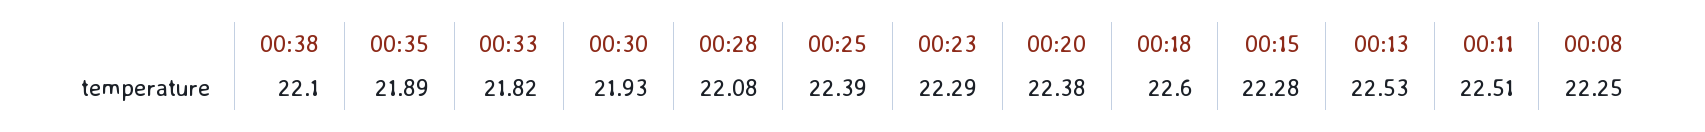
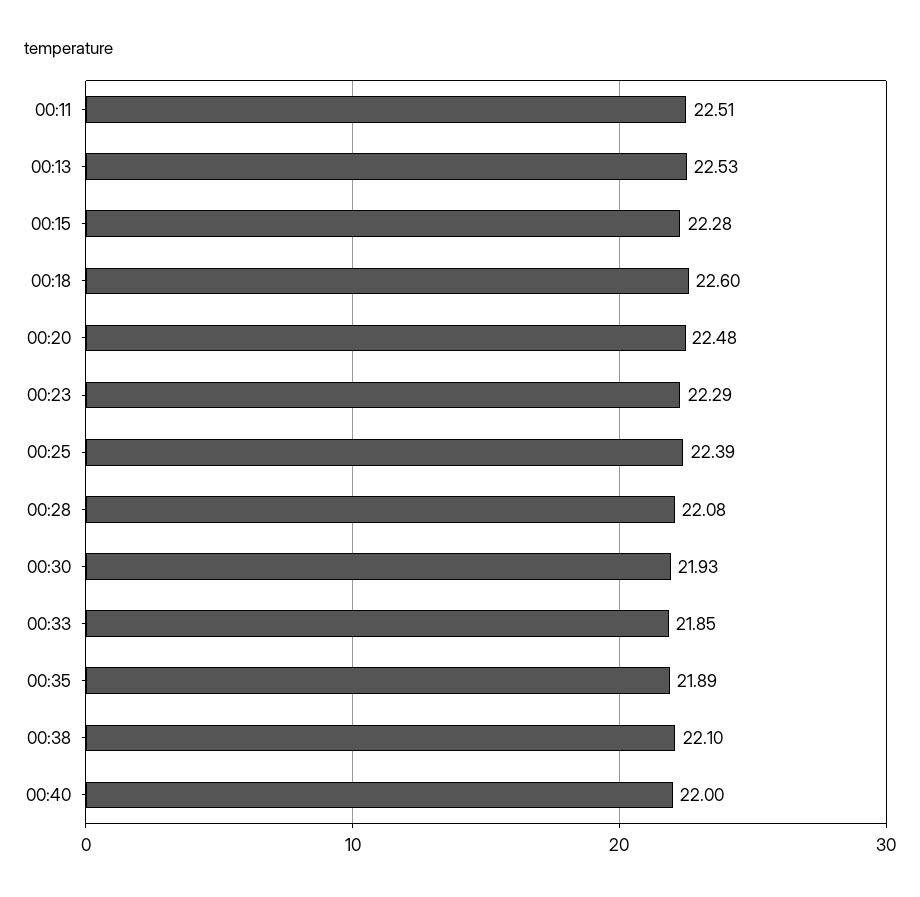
00:33: 21.82 -> 21.85
00:20: 22.38 -> 22.48
00:08: 22.25 -> none
00:40: none -> 22

